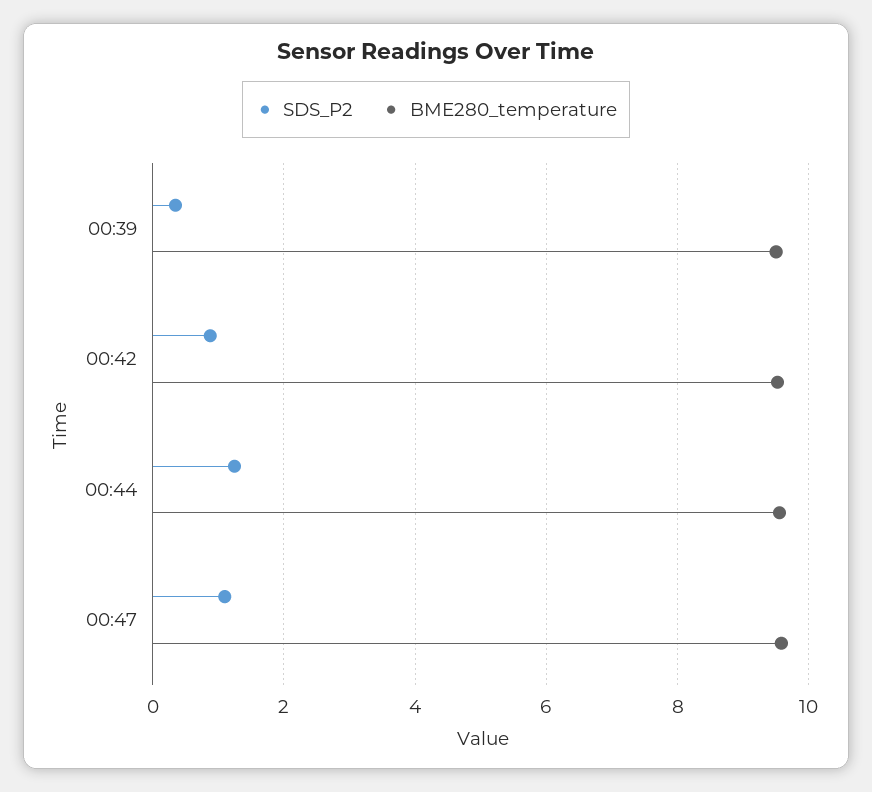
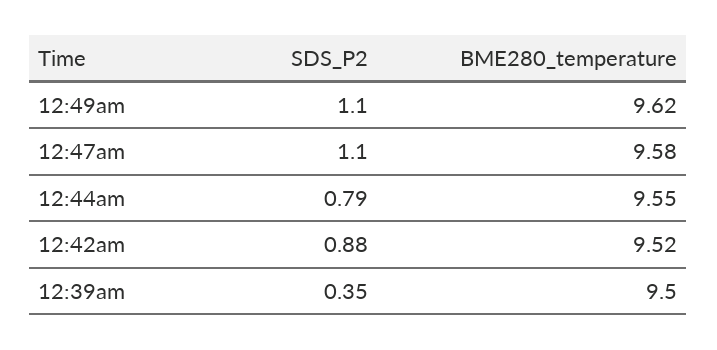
SDS_P2, 00:44: 1.2 -> 0.79
SDS_P2, 12:49am: none -> 1.1
BME280_temperature, 12:49am: none -> 9.62

